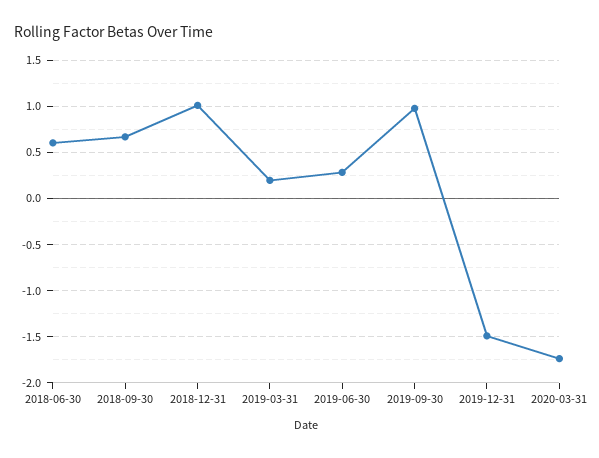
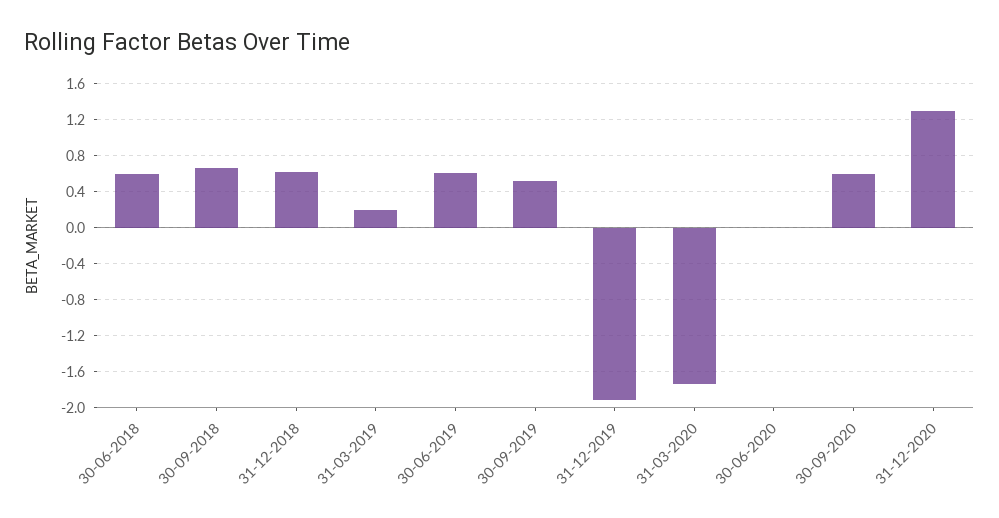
2018-12-31: 1 -> 0.6
2019-06-30: 0.3 -> 0.6
2019-09-30: 1 -> 0.5
2019-12-31: -1.5 -> -1.9
30-06-2020: none -> 0
30-09-2020: none -> 0.6
31-12-2020: none -> 1.3

